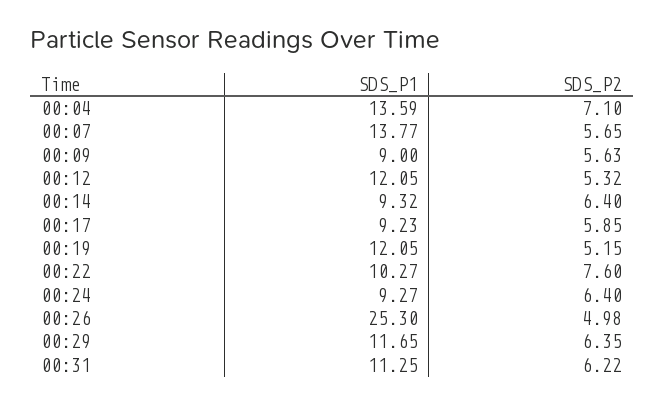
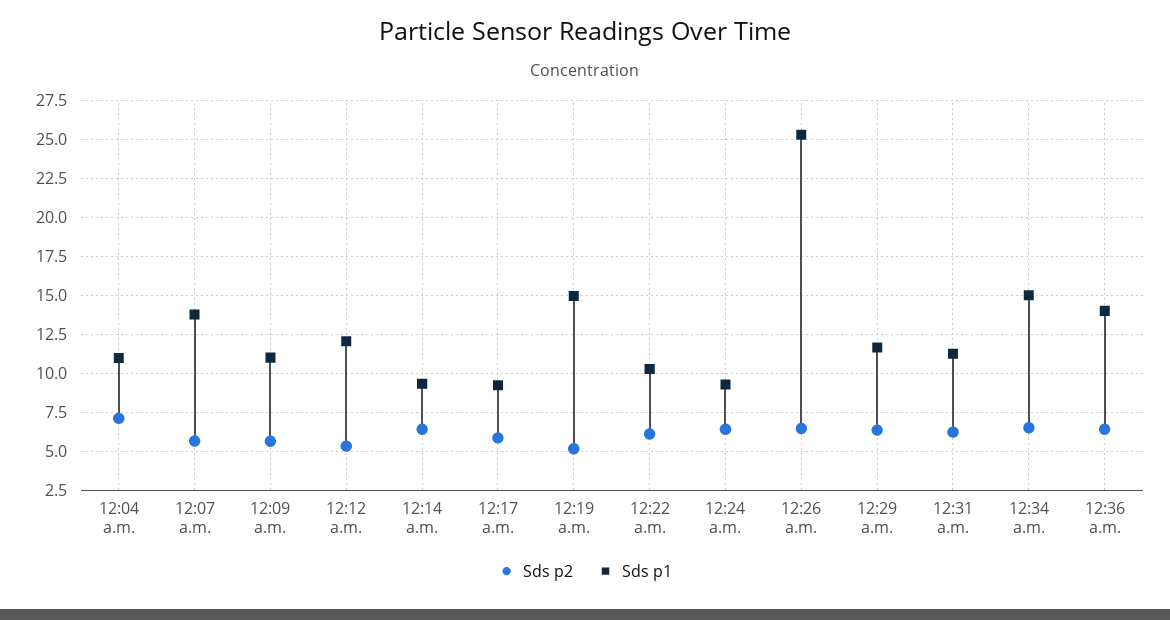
SDS_P1, 00:04: 13.59 -> 11
SDS_P1, 00:09: 9 -> 11
SDS_P1, 00:19: 12.05 -> 15
SDS_P2, 00:22: 7.6 -> 6
SDS_P2, 00:26: 4.98 -> 6.5
SDS_P2, 12:34 a.m.: none -> 6.5
SDS_P1, 12:34 a.m.: none -> 15
SDS_P2, 12:36 a.m.: none -> 6.5
SDS_P1, 12:36 a.m.: none -> 14

